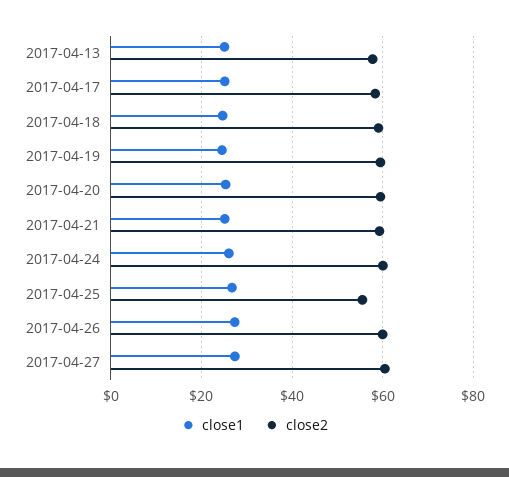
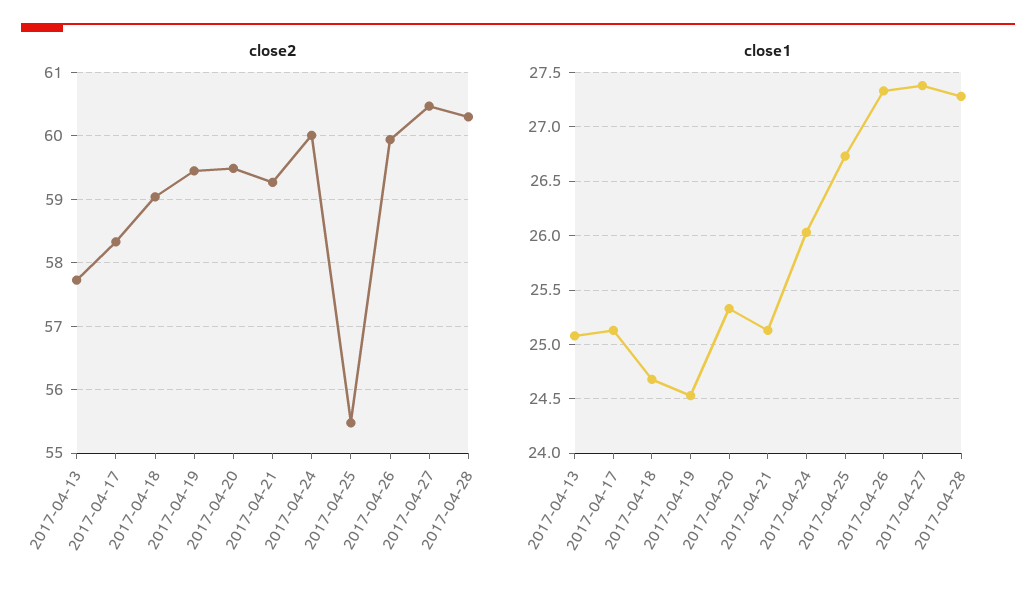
close2, 2017-04-28: none -> 60.3
close1, 2017-04-28: none -> 27.3

